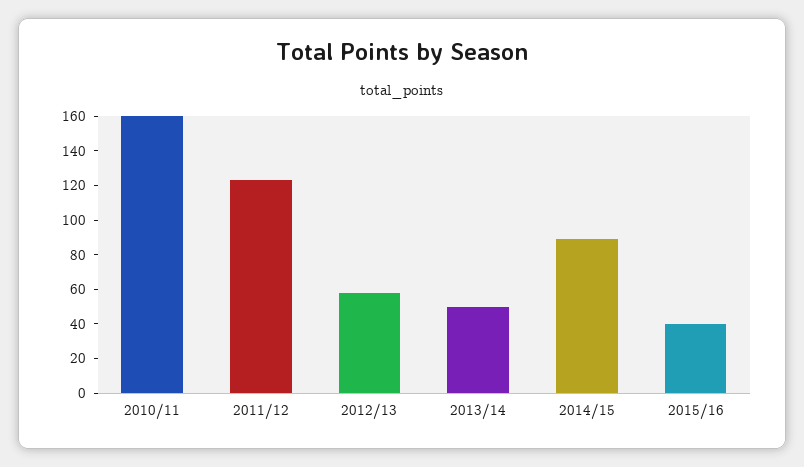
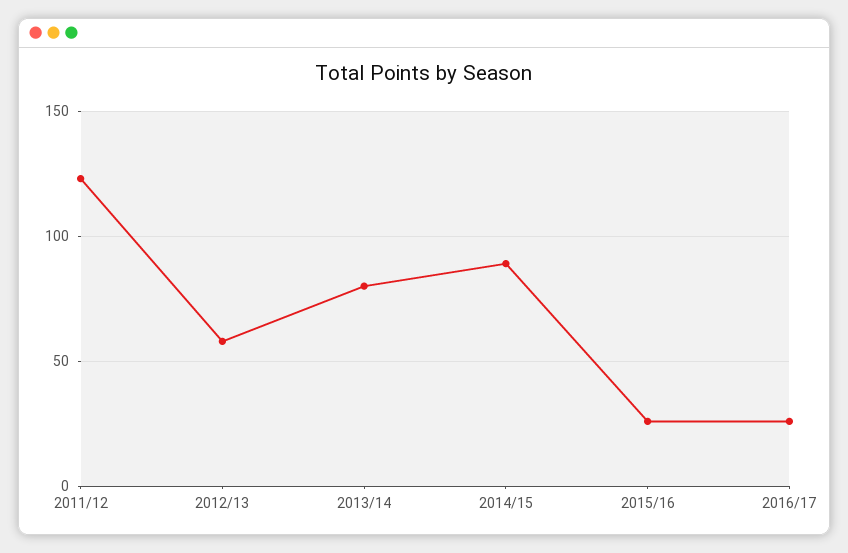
2010/11: 160 -> none
2013/14: 50 -> 80
2015/16: 40 -> 25
2016/17: none -> 25

